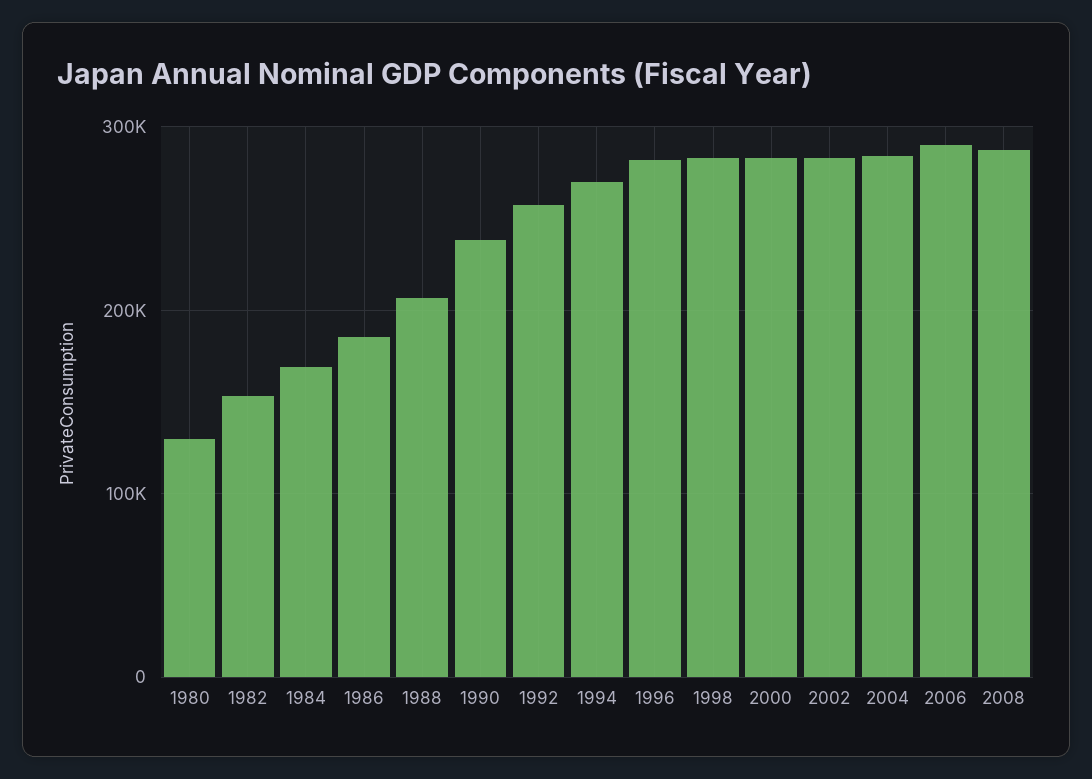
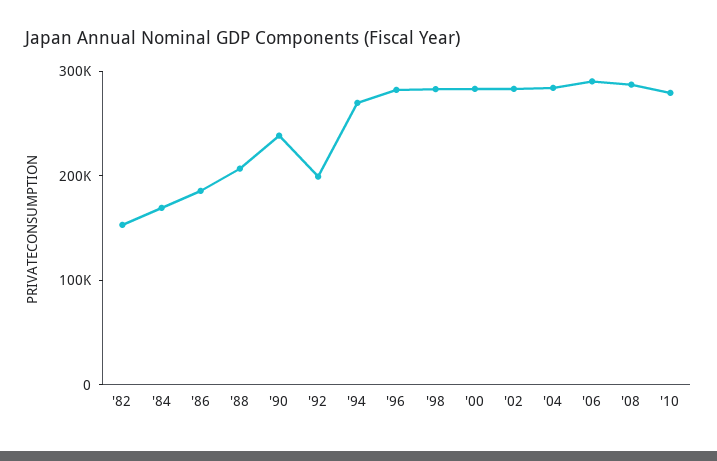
1980: 130000 -> none
1992: 260000 -> 200000
'10: none -> 280000

